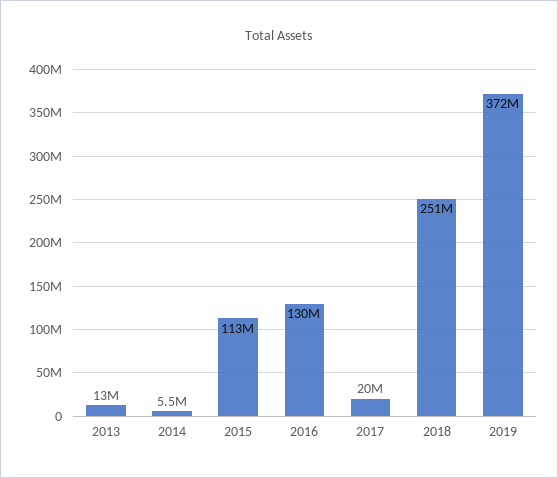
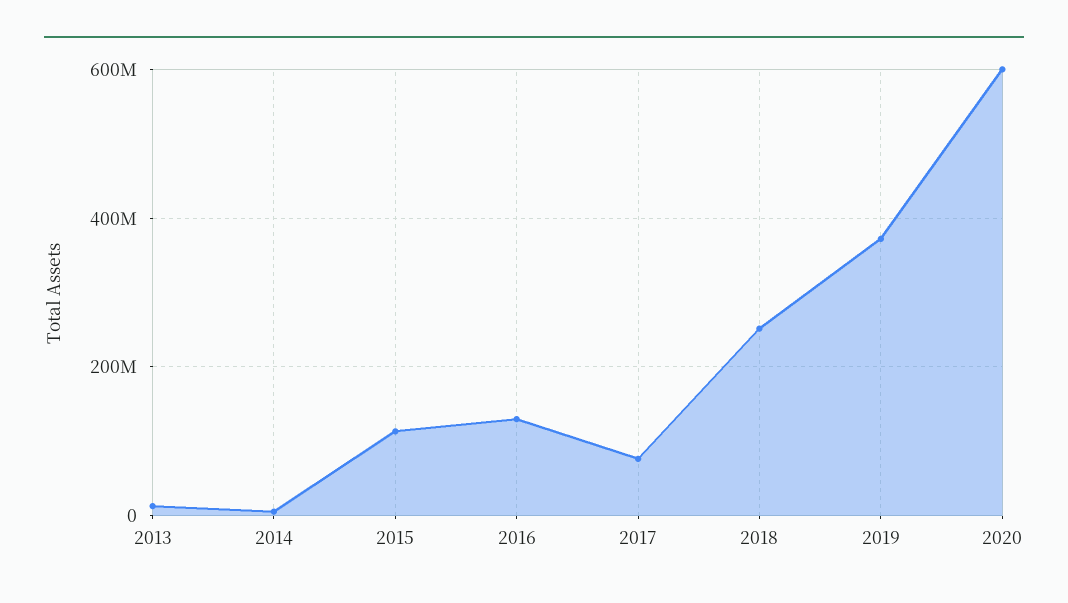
2017: 20000000 -> 80000000
2020: none -> 600000000

